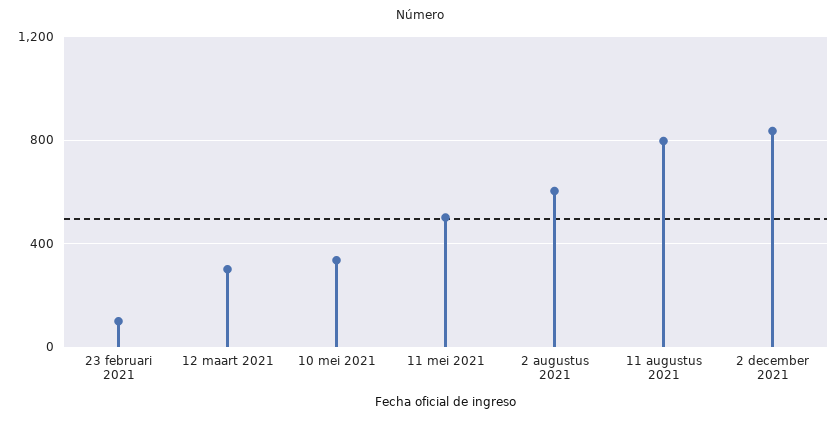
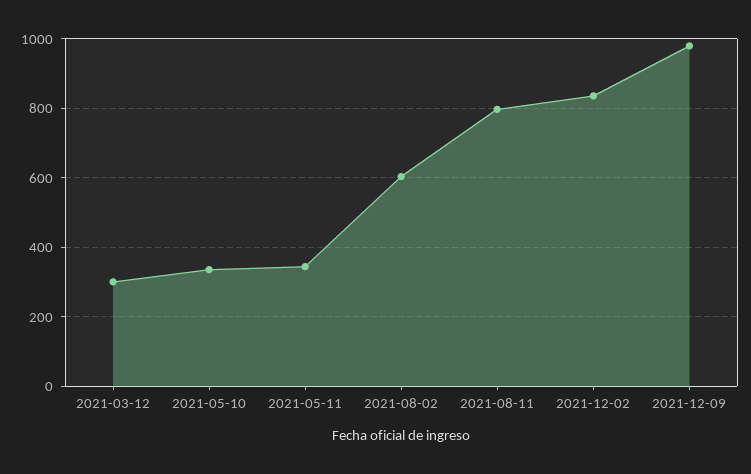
23 februari 2021: 100 -> none
11 mei 2021: 500 -> 340
2021-12-09: none -> 980

